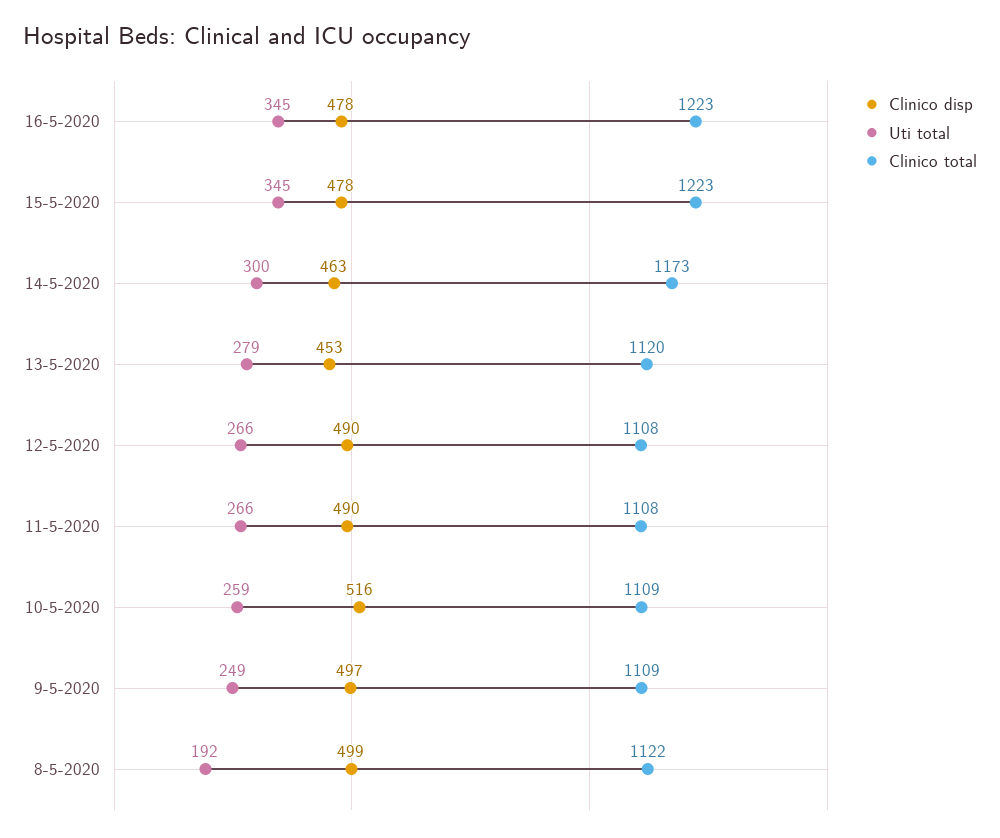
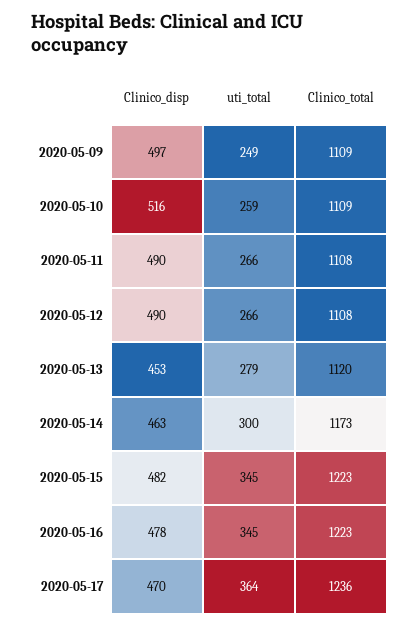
Clinico disp, 15-5-2020: 478 -> 482
Clinico disp, 8-5-2020: 499 -> none
Uti total, 8-5-2020: 192 -> none
Clinico total, 8-5-2020: 1122 -> none
Clinico disp, 2020-05-17: none -> 470
Uti total, 2020-05-17: none -> 364
Clinico total, 2020-05-17: none -> 1236

